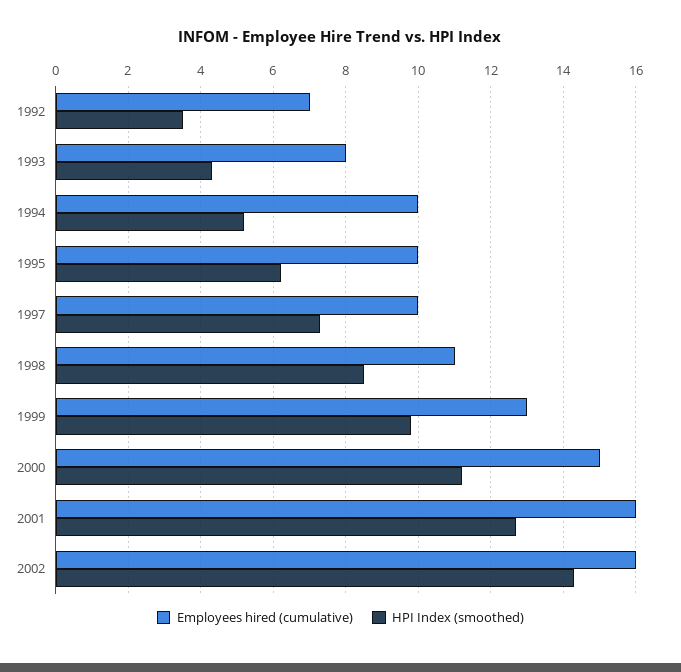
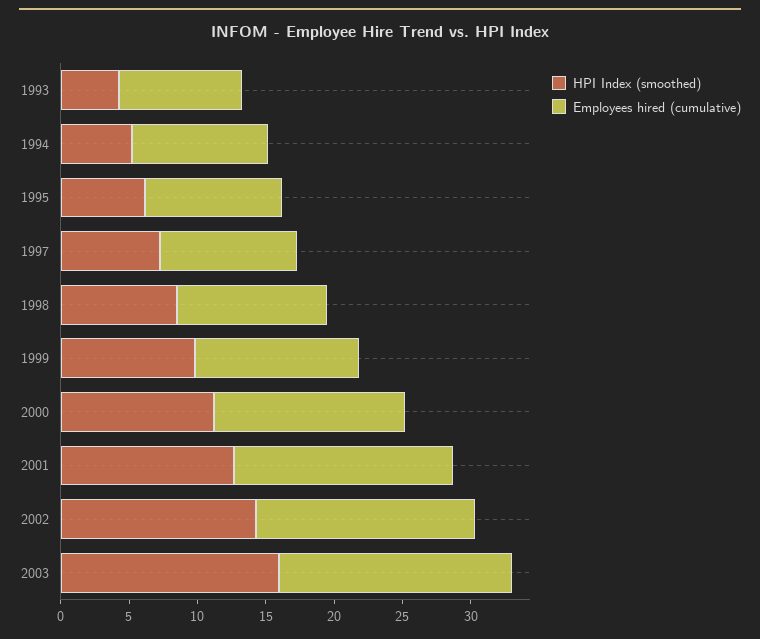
Employees hired (cumulative), 1992: 7 -> none
HPI Index (smoothed), 1992: 3.5 -> none
Employees hired (cumulative), 1993: 8 -> 9
Employees hired (cumulative), 1999: 13 -> 12
Employees hired (cumulative), 2000: 15 -> 14
HPI Index (smoothed), 2003: none -> 16
Employees hired (cumulative), 2003: none -> 17

